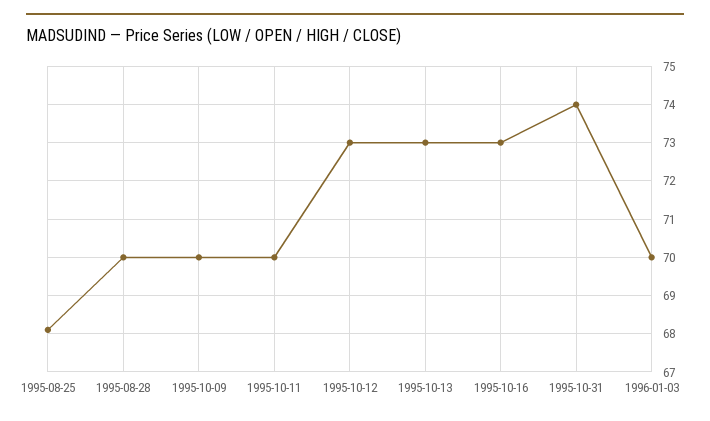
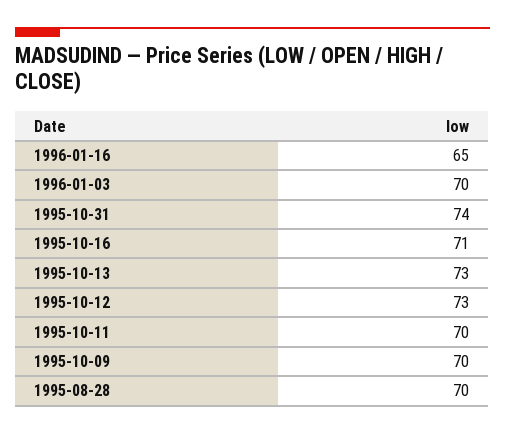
1995-08-25: 68 -> none
1995-10-16: 73 -> 71
1996-01-16: none -> 65

